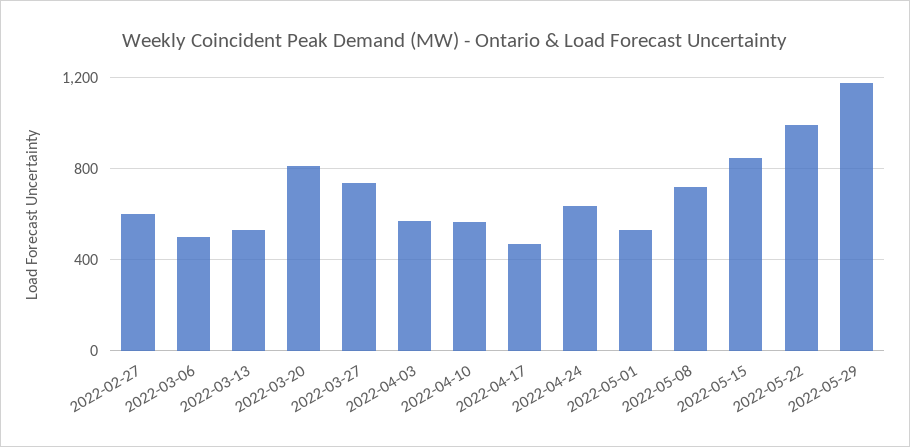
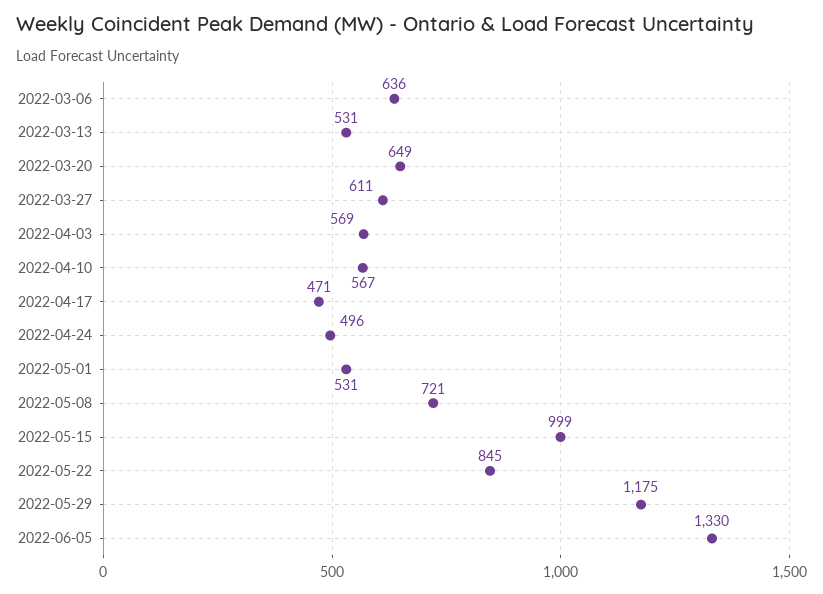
2022-02-27: 600 -> none
2022-03-06: 500 -> 636
2022-03-20: 800 -> 649
2022-03-27: 750 -> 611
2022-04-24: 650 -> 496
2022-05-15: 850 -> 999
2022-05-22: 1000 -> 845
2022-06-05: none -> 1330

